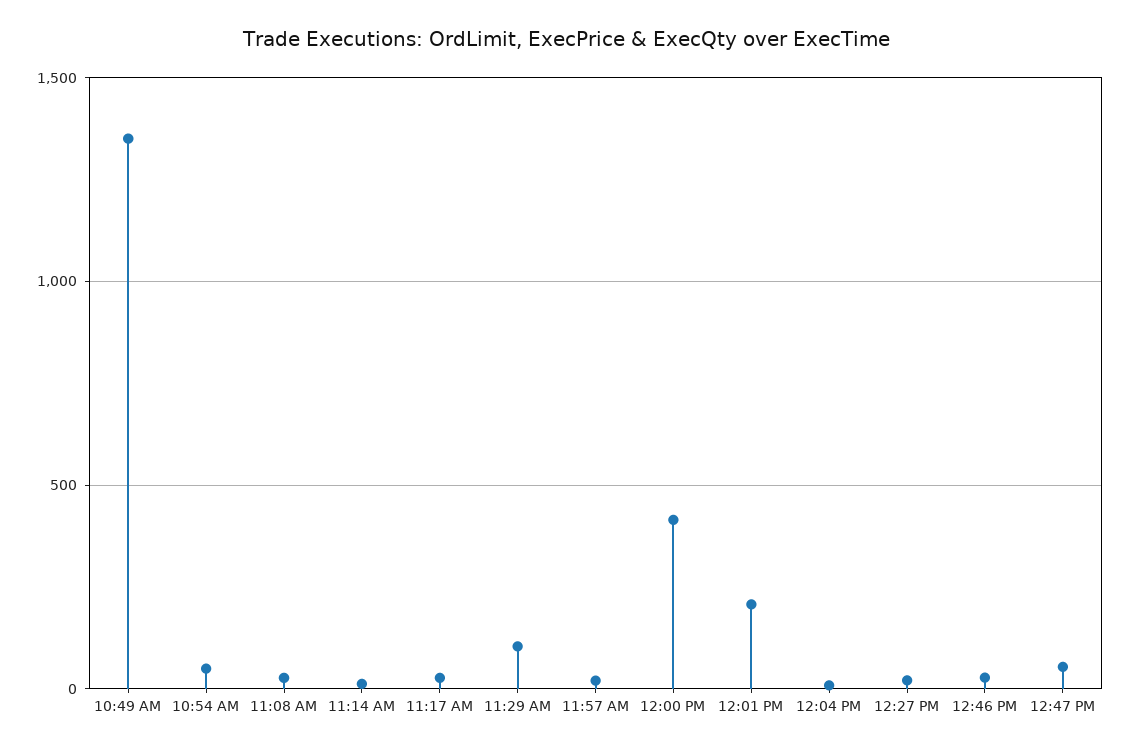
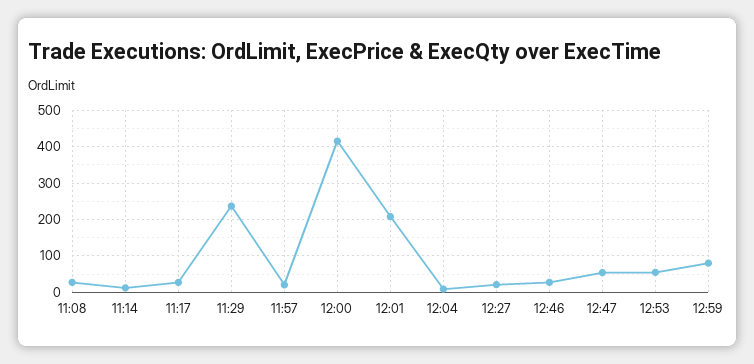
10:49 AM: 1350 -> none
10:54 AM: 50 -> none
11:29 AM: 100 -> 240
12:53: none -> 60
12:59: none -> 80

